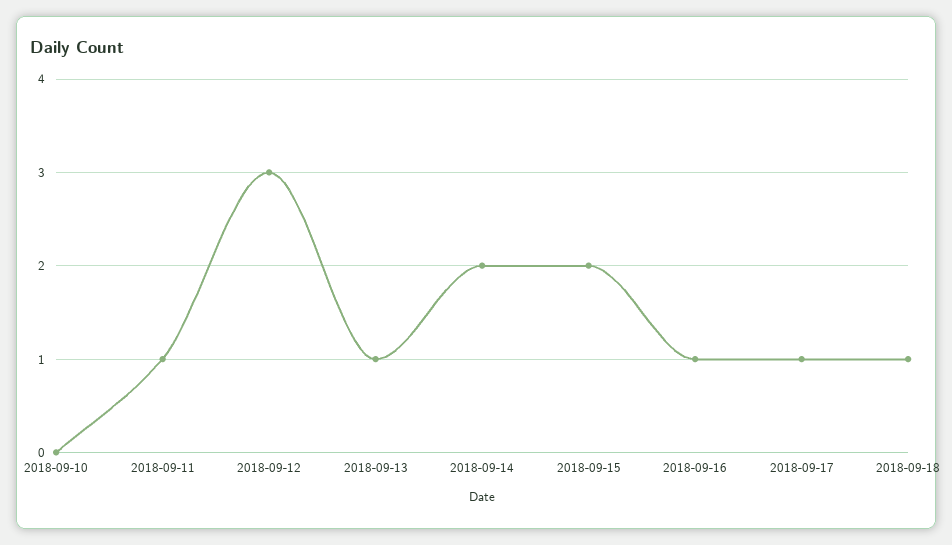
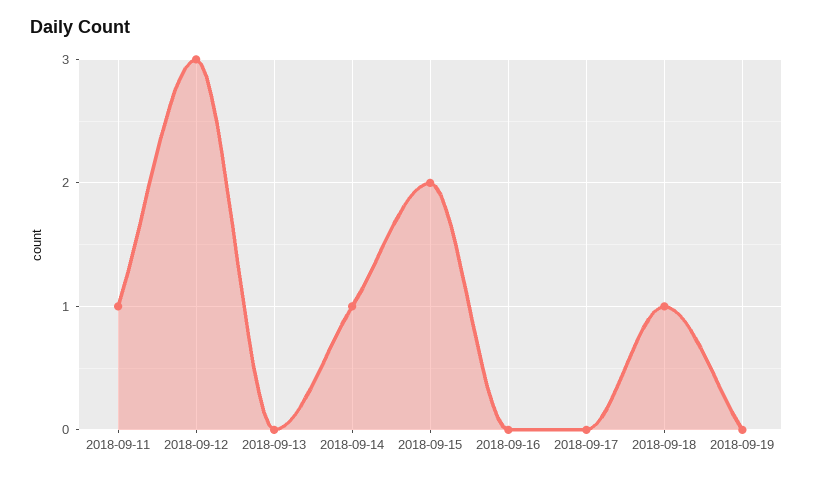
2018-09-10: 0 -> none
2018-09-13: 1 -> 0
2018-09-14: 2 -> 1
2018-09-16: 1 -> 0
2018-09-17: 1 -> 0
2018-09-19: none -> 0

